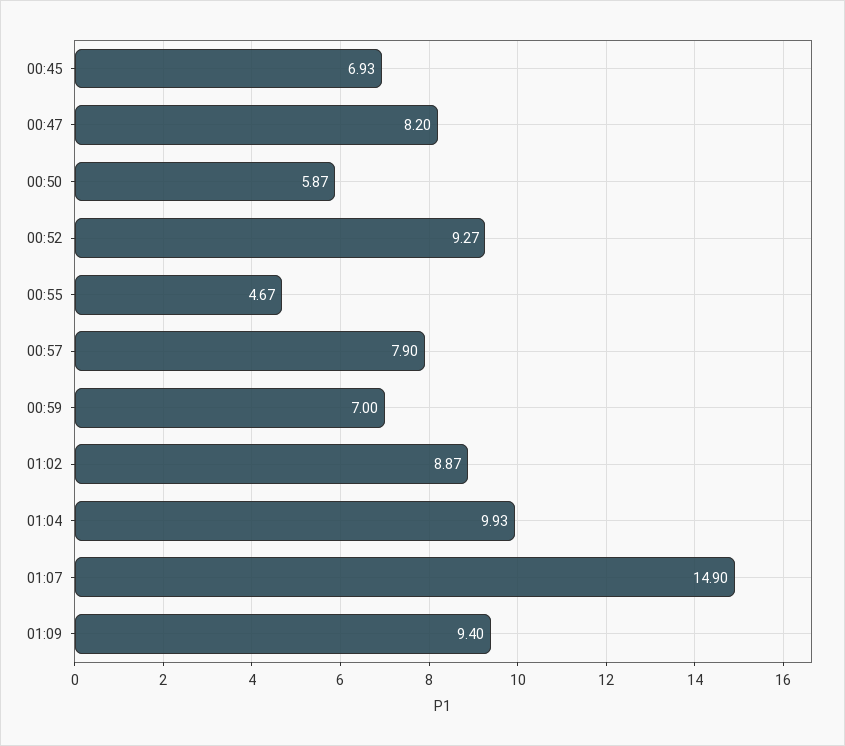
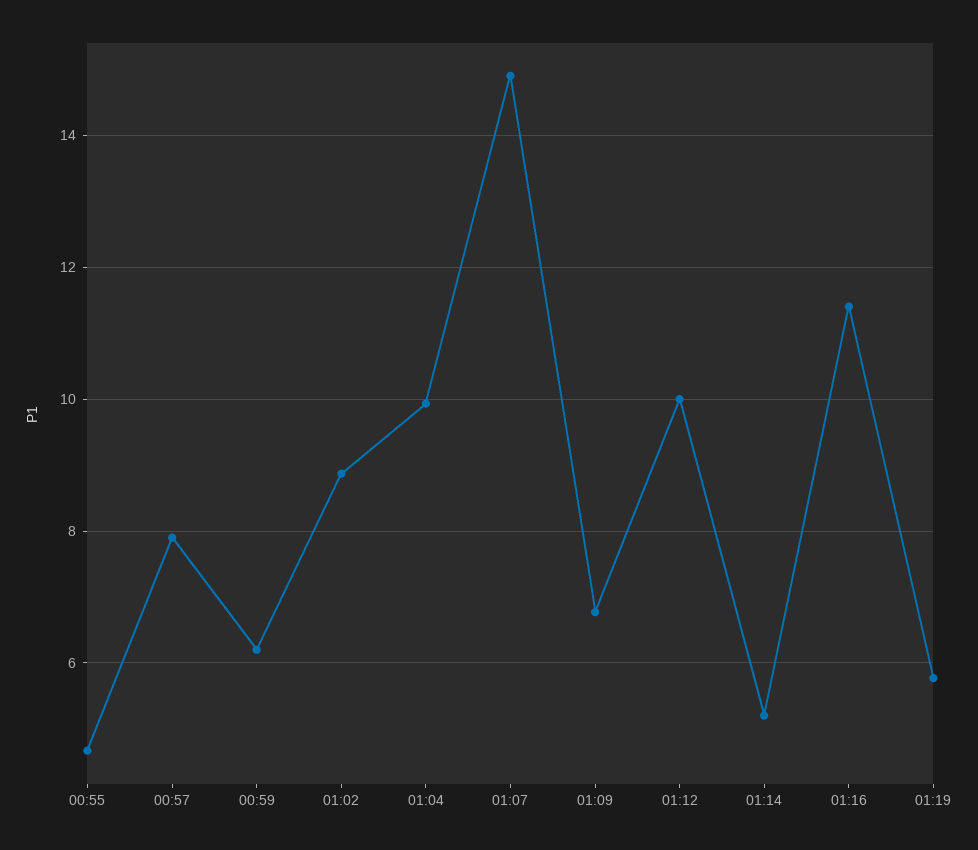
00:45: 6.93 -> none
00:47: 8.2 -> none
00:50: 5.87 -> none
00:52: 9.27 -> none
00:59: 7 -> 6.2
01:09: 9.4 -> 6.8
01:12: none -> 10
01:14: none -> 5.2
01:16: none -> 11.4
01:19: none -> 5.8

